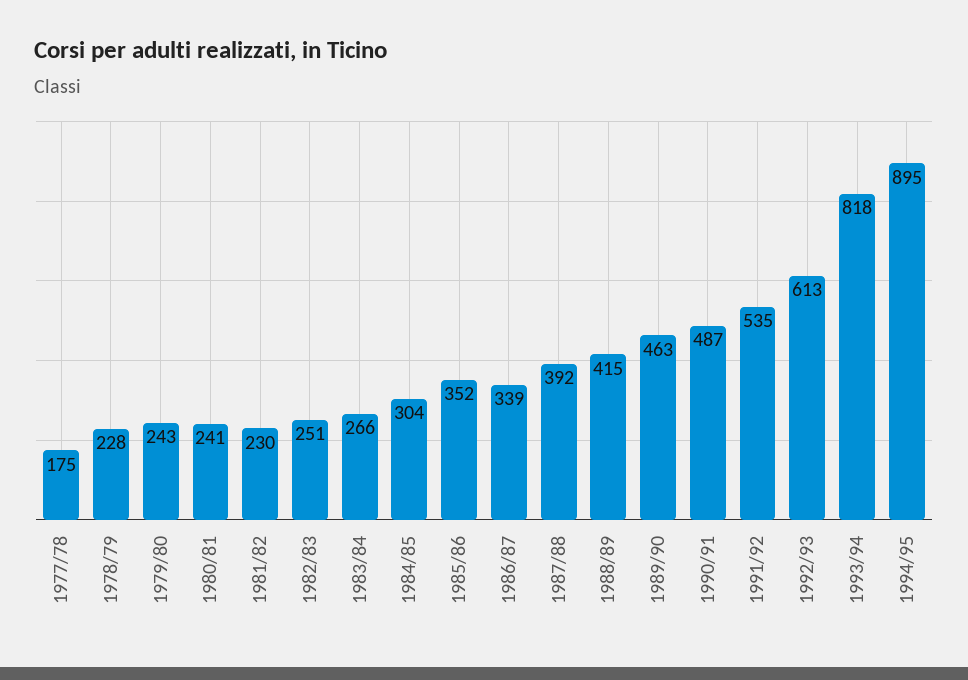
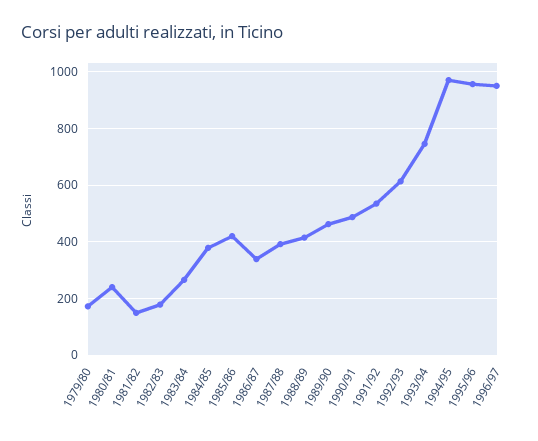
1977/78: 175 -> none
1978/79: 228 -> none
1979/80: 243 -> 175
1981/82: 230 -> 150
1982/83: 251 -> 175
1984/85: 304 -> 375
1985/86: 352 -> 425
1993/94: 818 -> 750
1994/95: 895 -> 975
1995/96: none -> 950
1996/97: none -> 950

